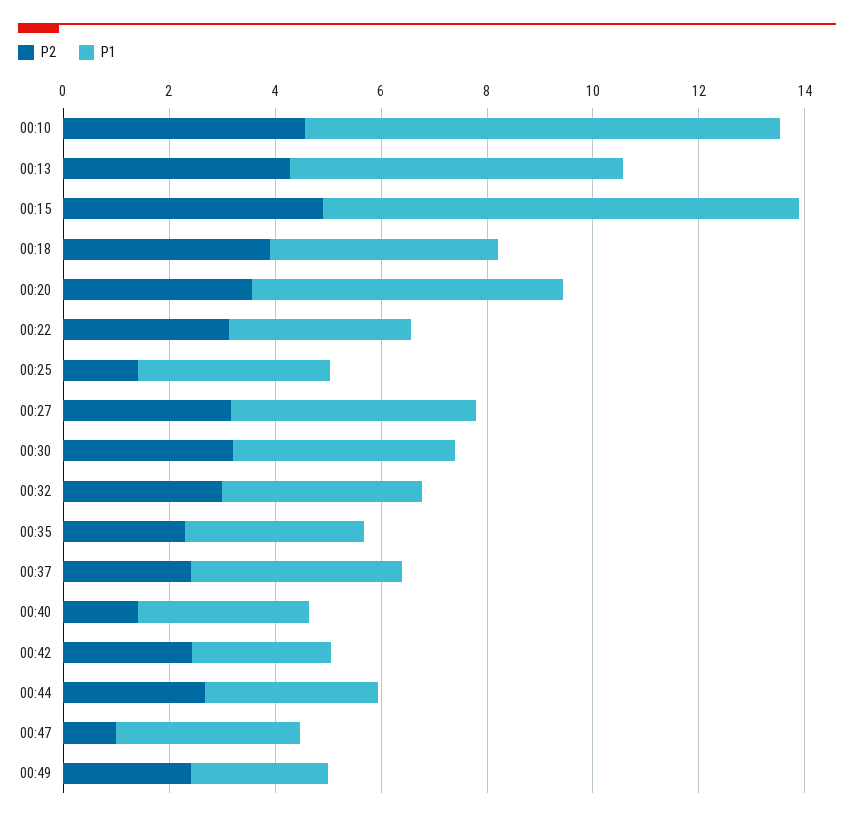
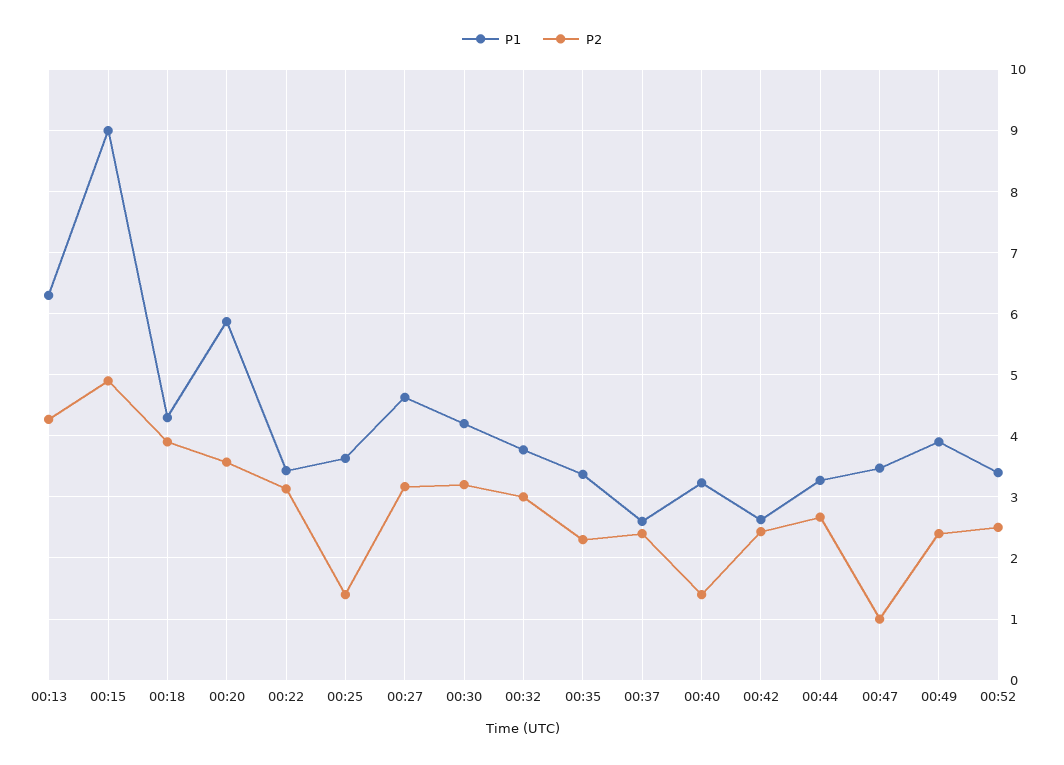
P2, 00:10: 4.5 -> none
P1, 00:10: 9 -> none
P1, 00:37: 4 -> 2.6
P1, 00:49: 2.5 -> 3.9
P1, 00:52: none -> 3.4
P2, 00:52: none -> 2.5

